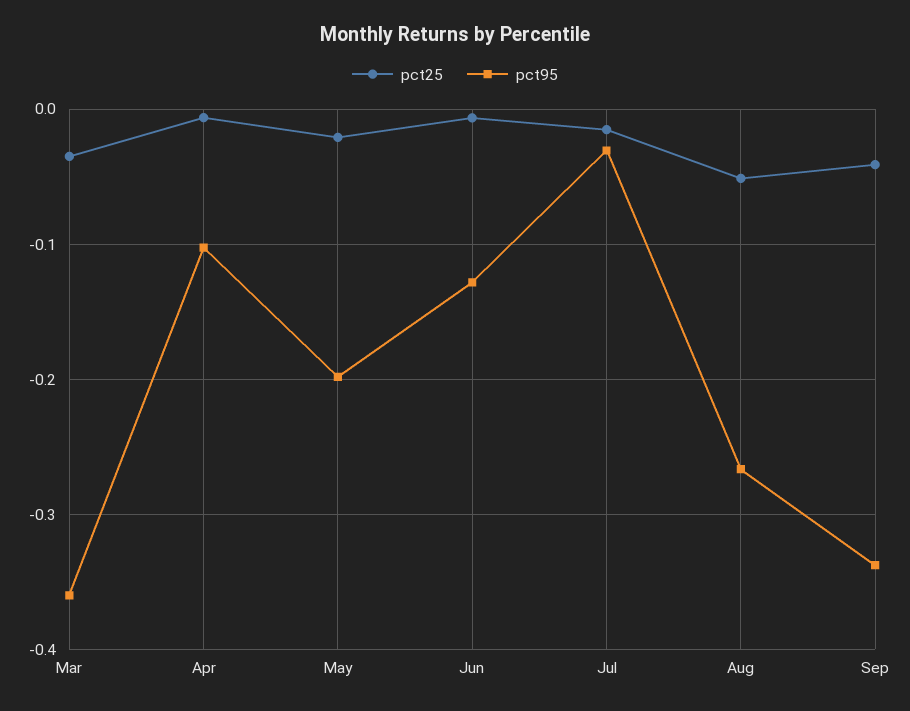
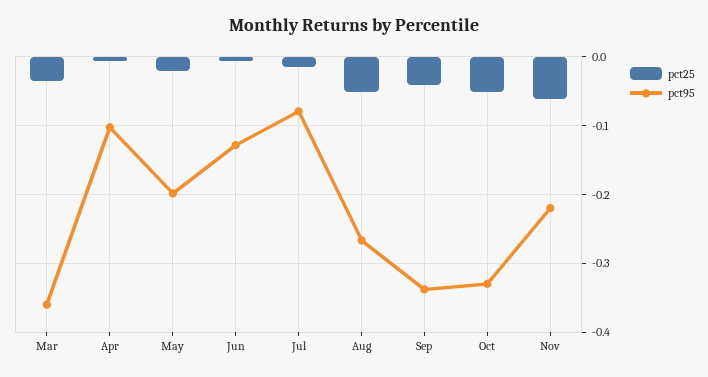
pct95, Jul: -0.03 -> -0.08
pct25, Oct: none -> -0.05
pct95, Oct: none -> -0.33
pct25, Nov: none -> -0.06
pct95, Nov: none -> -0.22

